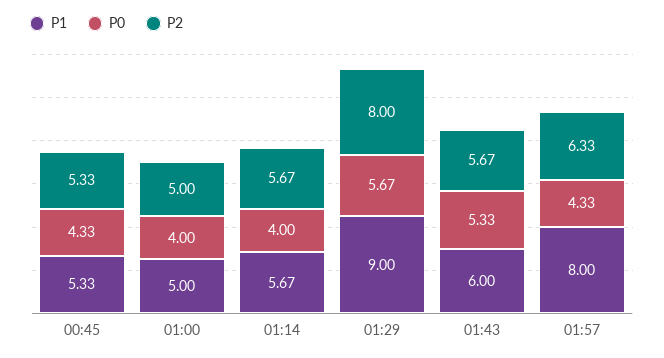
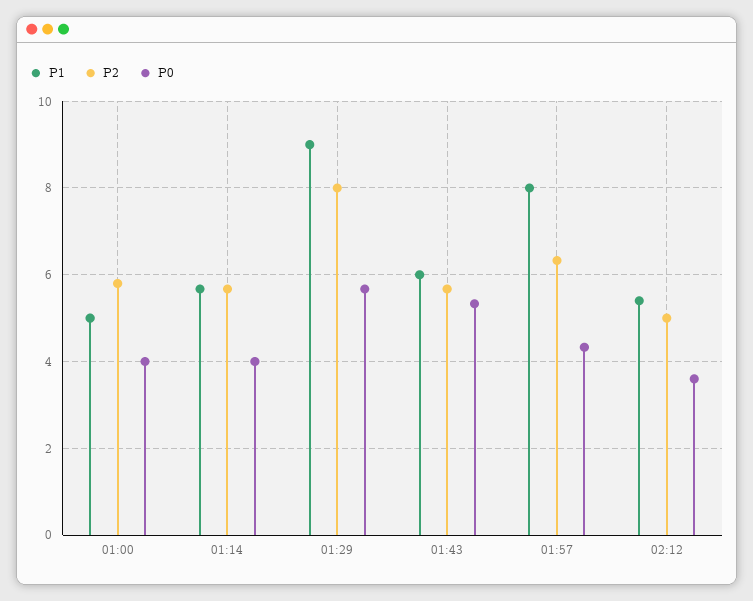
P1, 00:45: 5.33 -> none
P0, 00:45: 4.33 -> none
P2, 00:45: 5.33 -> none
P2, 01:00: 5 -> 5.8
P1, 02:12: none -> 5.4
P2, 02:12: none -> 5
P0, 02:12: none -> 3.6

